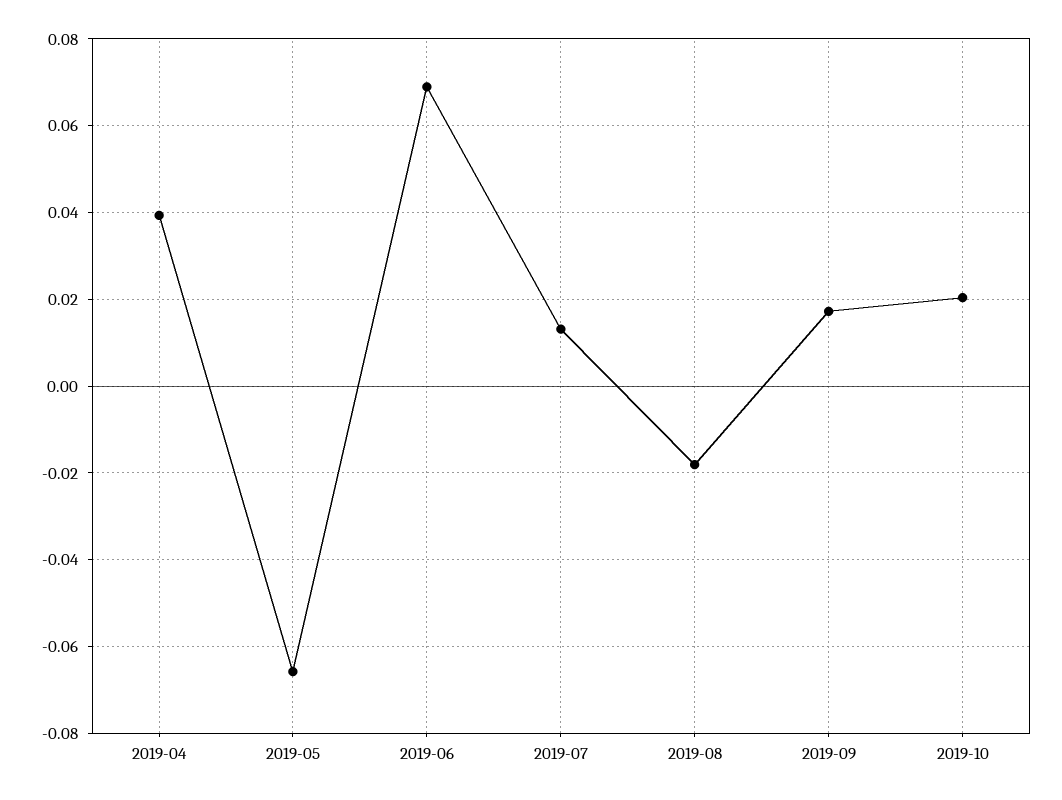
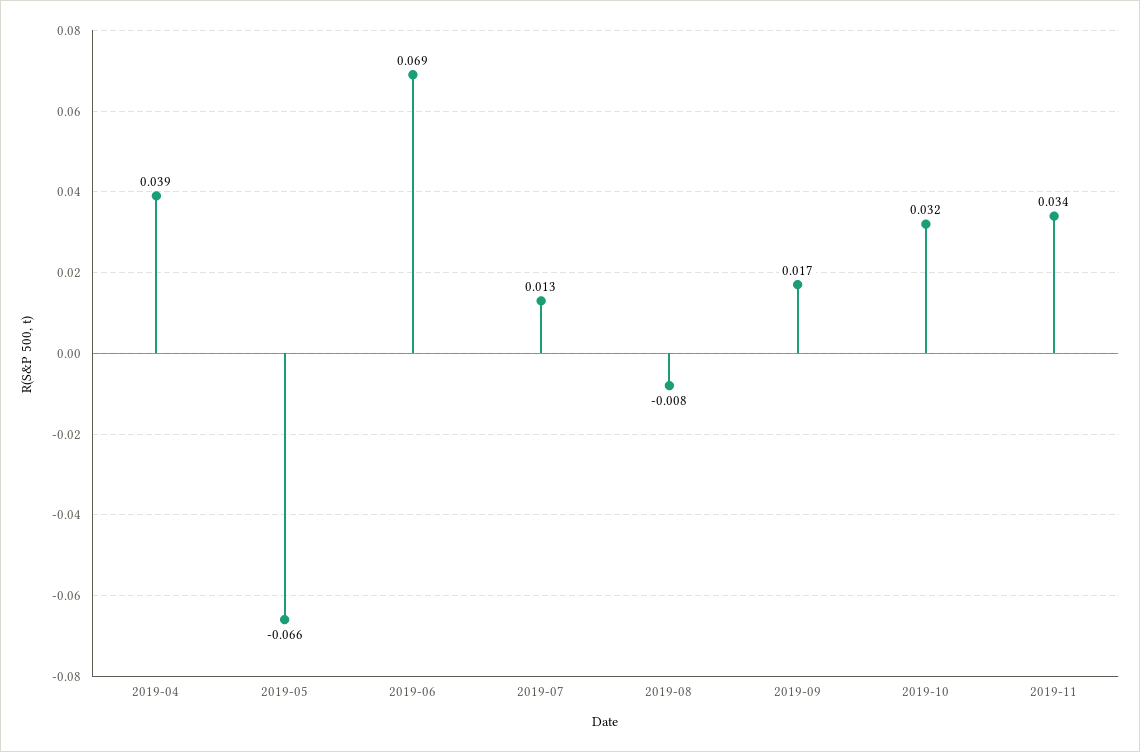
2019-08: -0.018 -> -0.008
2019-10: 0.02 -> 0.032
2019-11: none -> 0.034

